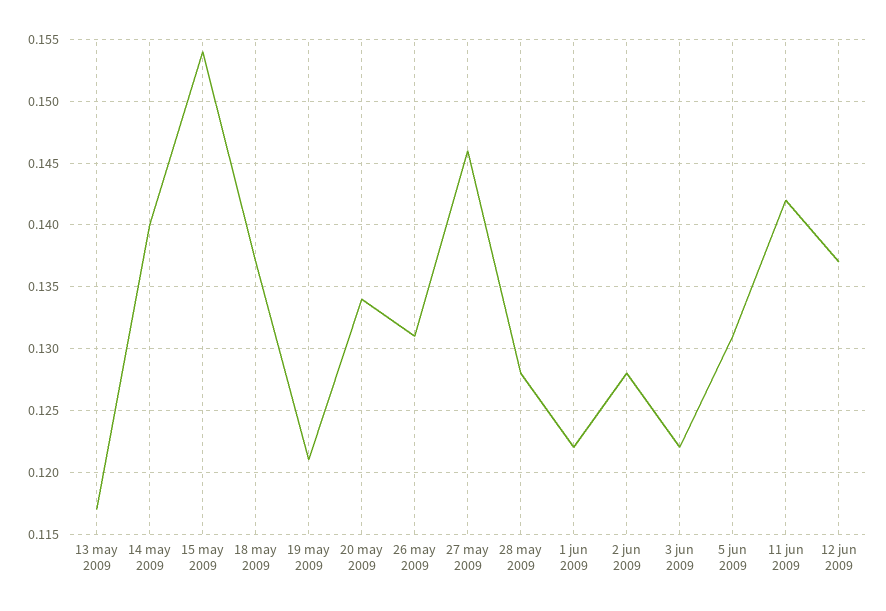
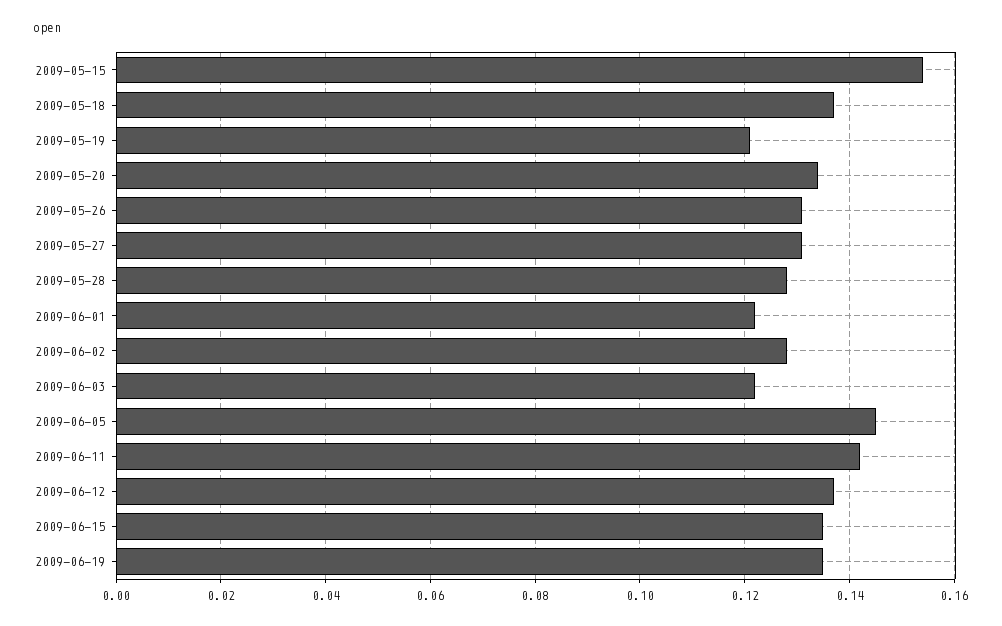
13 may 2009: 0.117 -> none
14 may 2009: 0.14 -> none
27 may 2009: 0.146 -> 0.13
5 jun 2009: 0.131 -> 0.145
2009-06-15: none -> 0.135
2009-06-19: none -> 0.135

